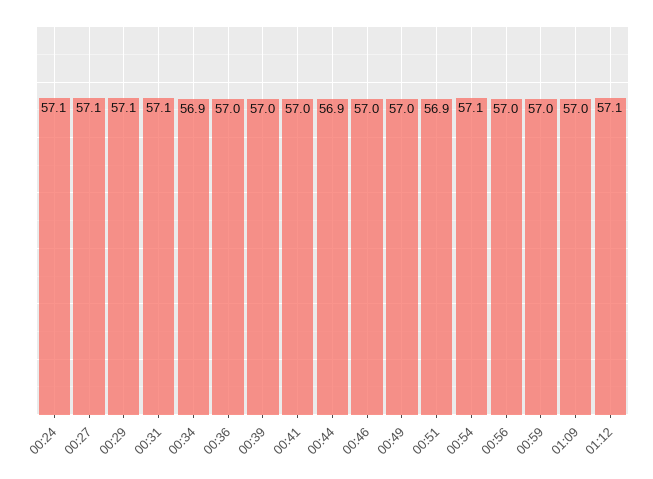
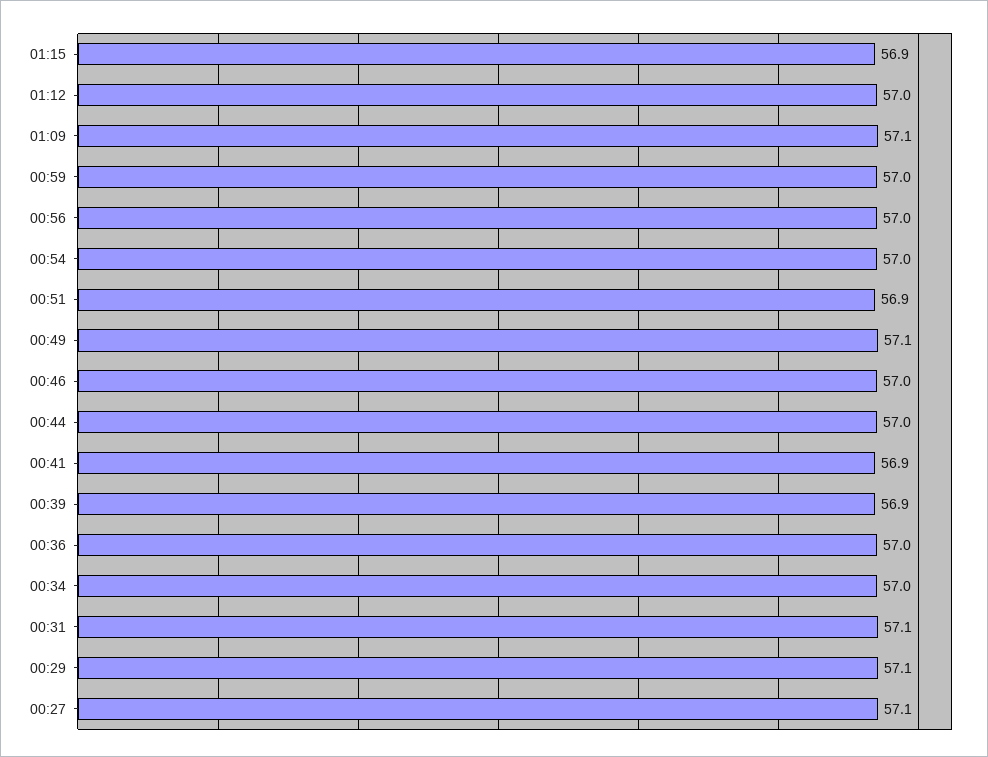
00:24: 57.1 -> none
00:34: 56.9 -> 57
00:39: 57 -> 56.9
00:41: 57 -> 56.9
00:44: 56.9 -> 57
00:49: 57 -> 57.1
00:54: 57.1 -> 57
01:09: 57 -> 57.1
01:12: 57.1 -> 57
01:15: none -> 56.9

